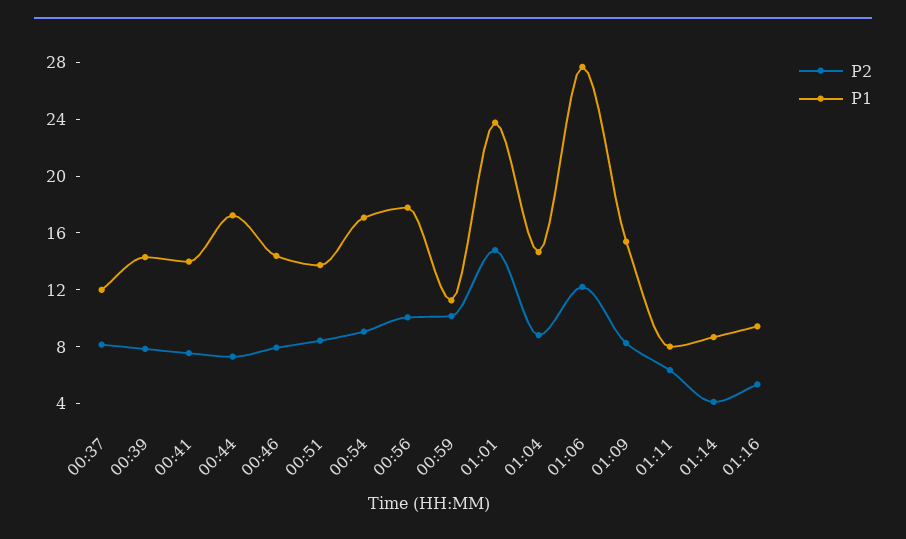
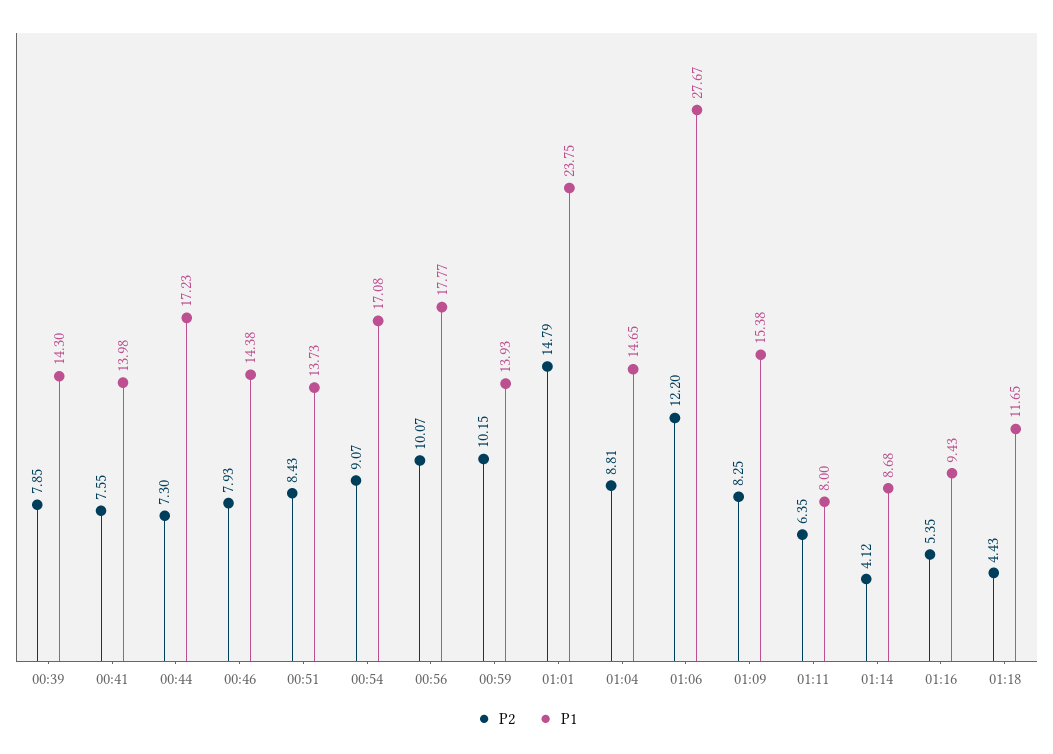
P2, 00:37: 8 -> none
P1, 00:37: 12 -> none
P1, 00:59: 11 -> 13.93
P2, 01:18: none -> 4.43
P1, 01:18: none -> 11.65

